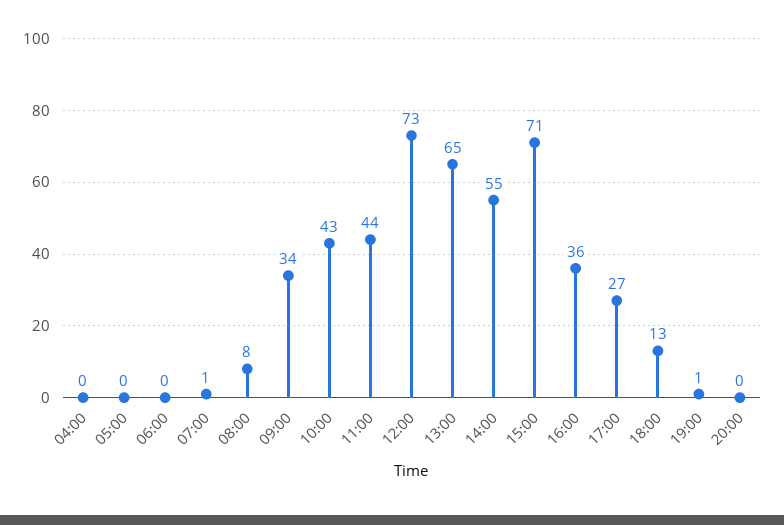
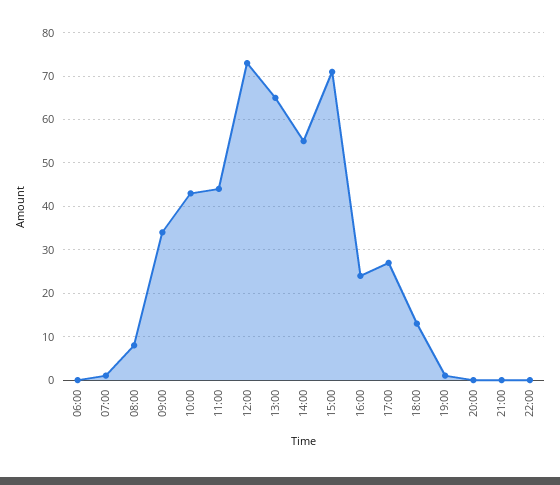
04:00: 0 -> none
05:00: 0 -> none
16:00: 36 -> 25
21:00: none -> 0
22:00: none -> 0

